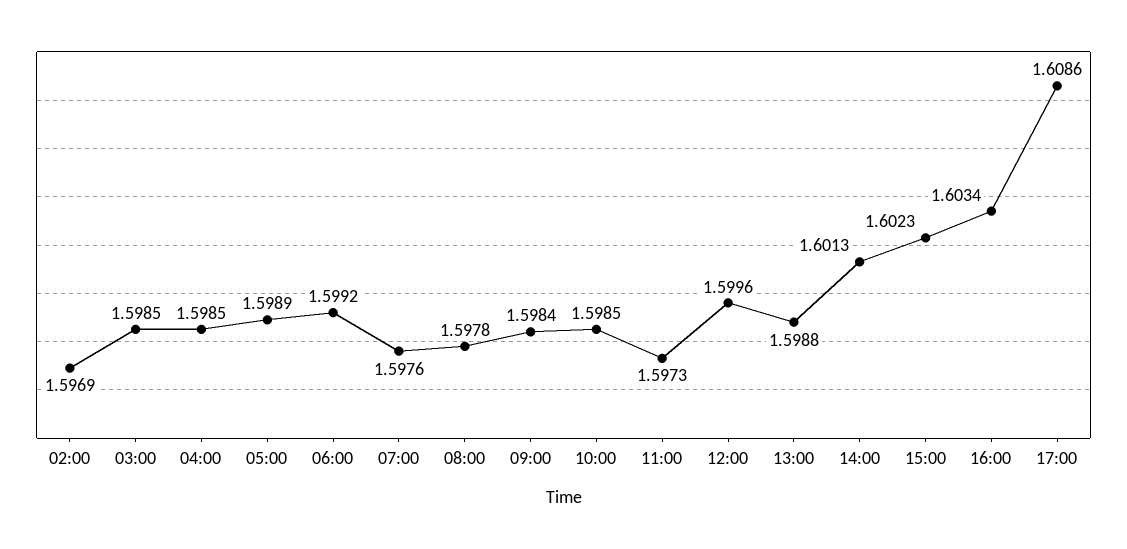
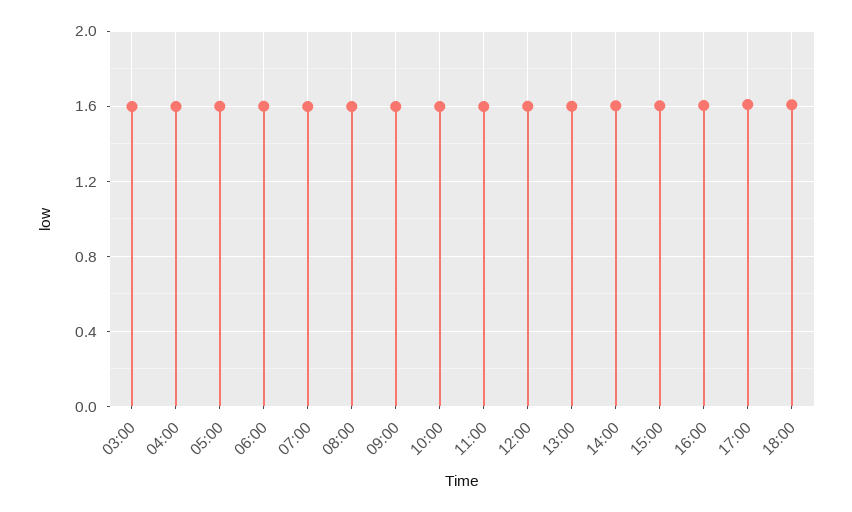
02:00: 1.5969 -> none
18:00: none -> 1.6

